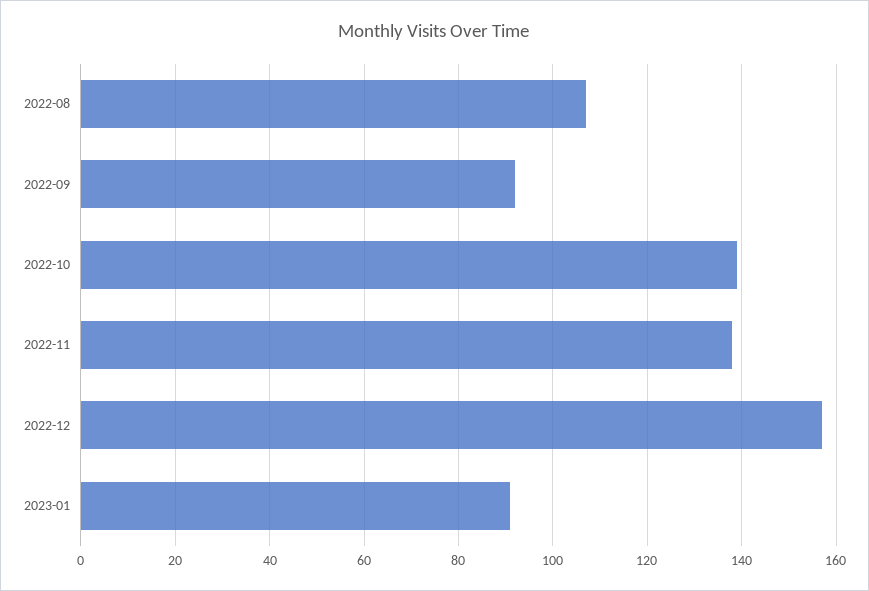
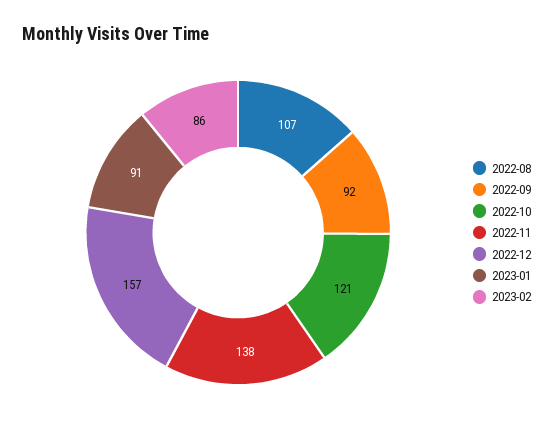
2022-10: 140 -> 121
2023-02: none -> 86

